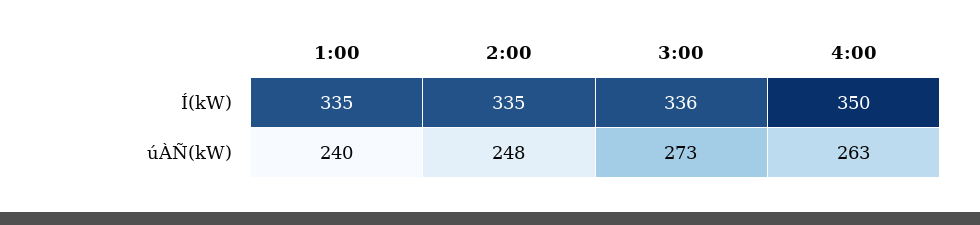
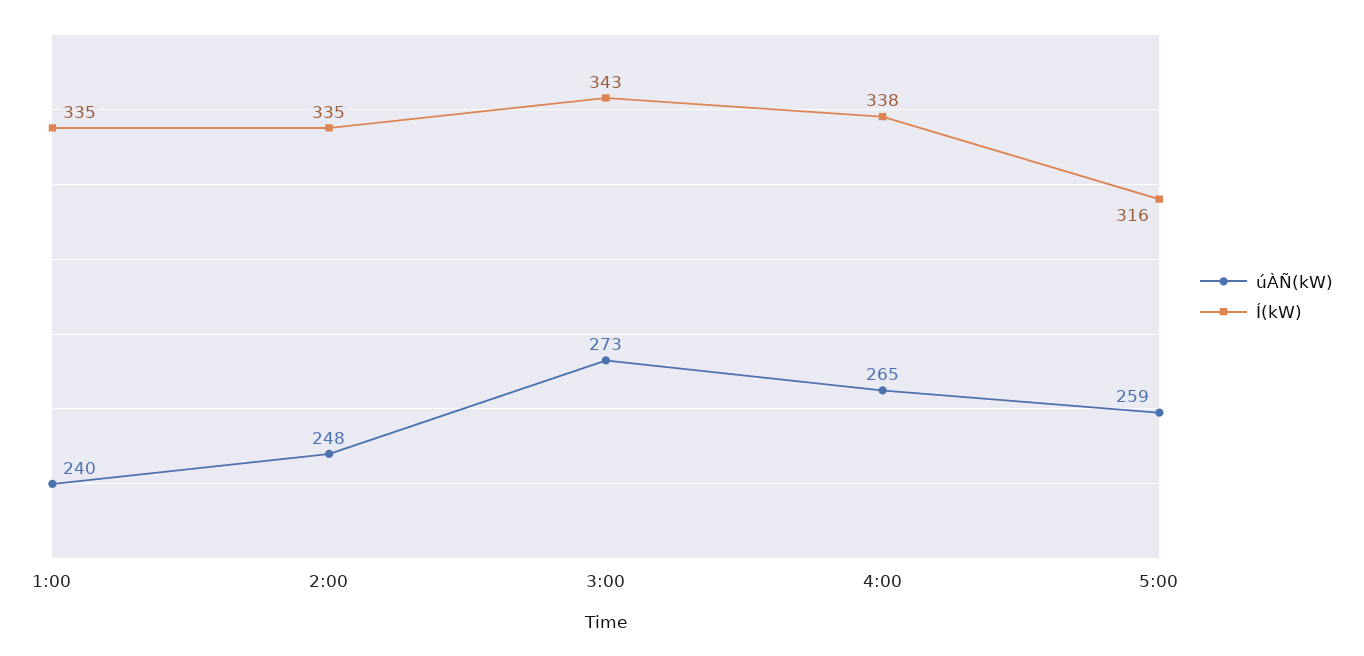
Í(kW), 3:00: 336 -> 343
Í(kW), 4:00: 350 -> 338
úÀÑ(kW), 4:00: 263 -> 265
úÀÑ(kW), 5:00: none -> 259
Í(kW), 5:00: none -> 316

